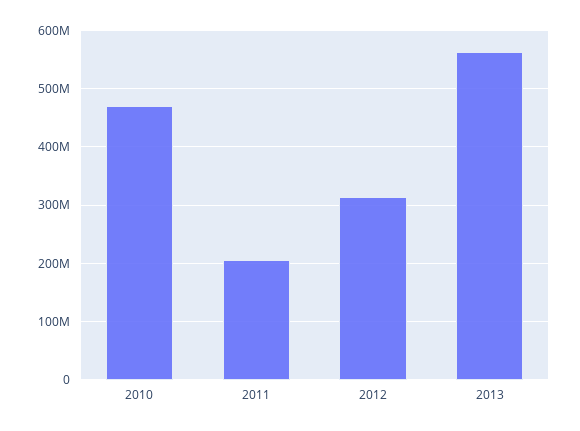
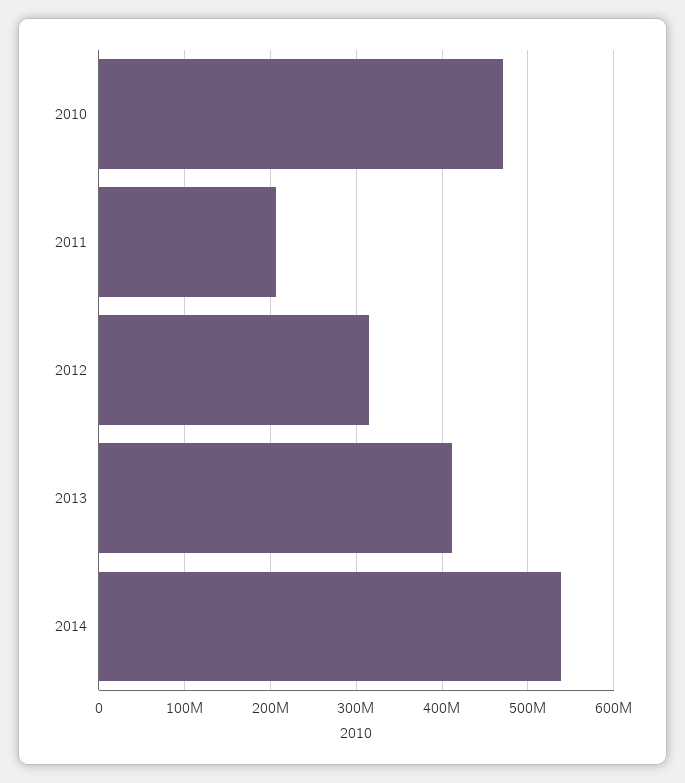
2013: 560000000 -> 410000000
2014: none -> 540000000

